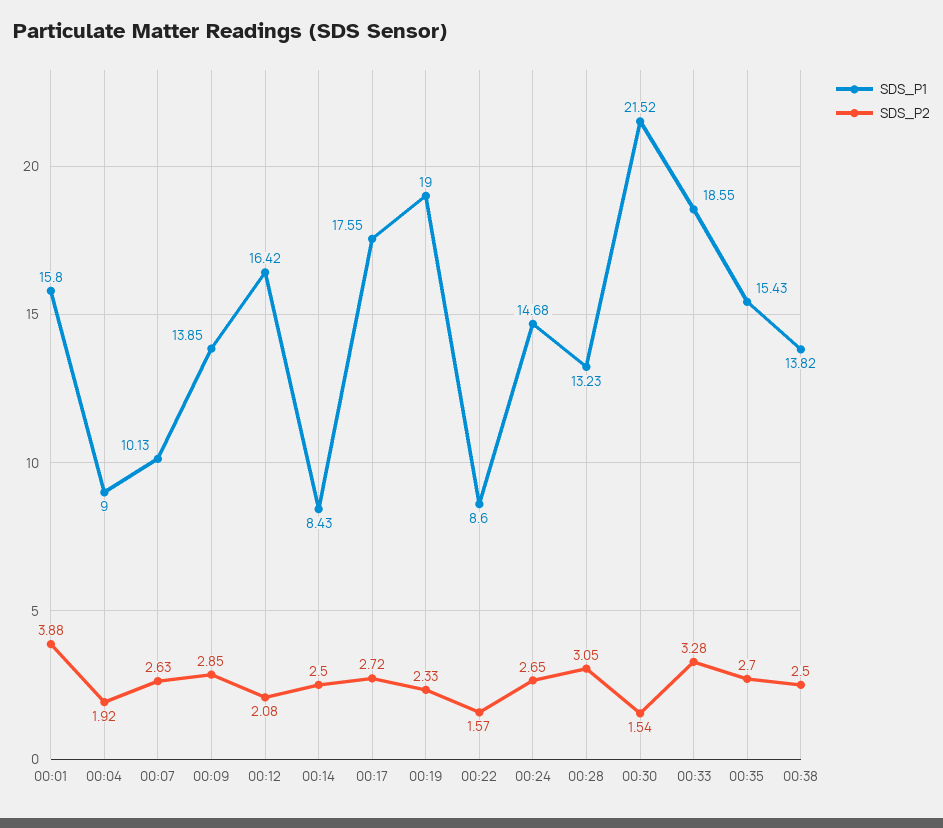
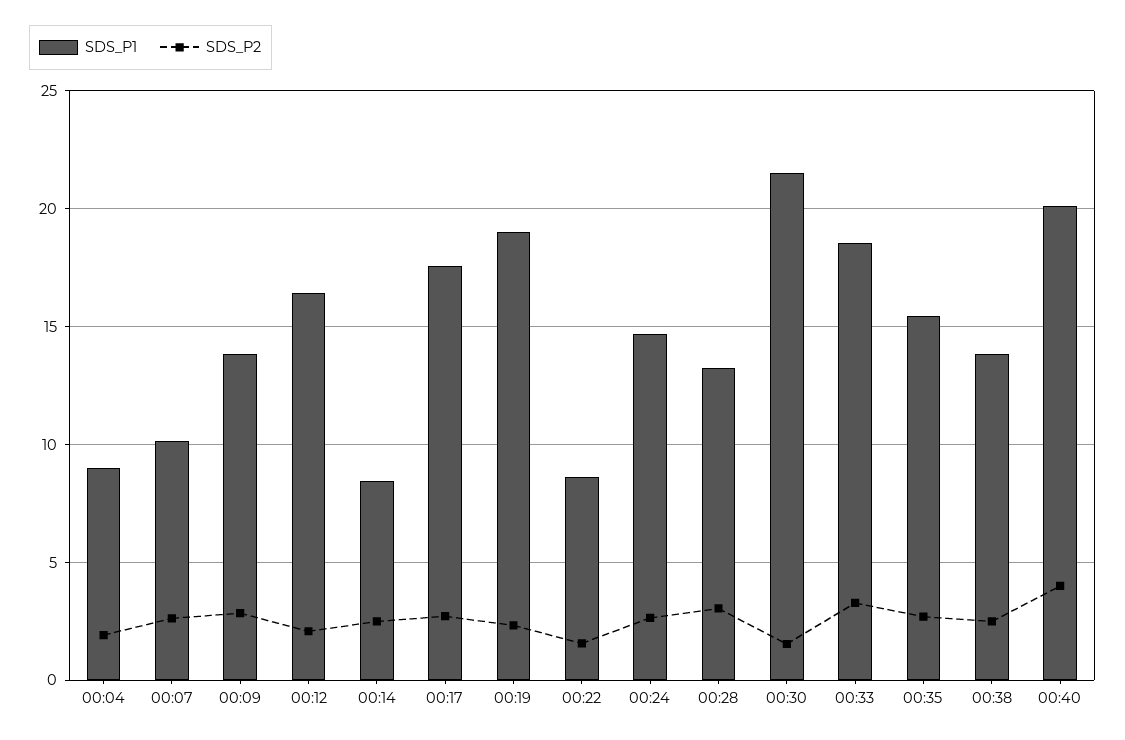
SDS_P1, 00:01: 15.8 -> none
SDS_P2, 00:01: 3.88 -> none
SDS_P1, 00:40: none -> 20
SDS_P2, 00:40: none -> 4

